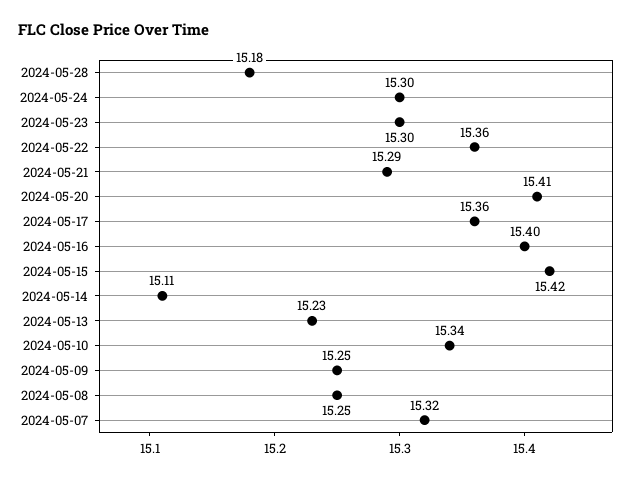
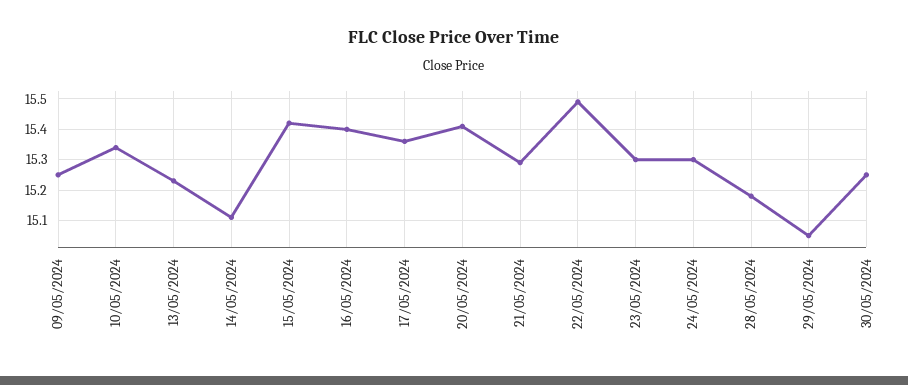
2024-05-22: 15.36 -> 15.5
2024-05-08: 15.25 -> none
2024-05-07: 15.32 -> none
29/05/2024: none -> 15.05
30/05/2024: none -> 15.25

